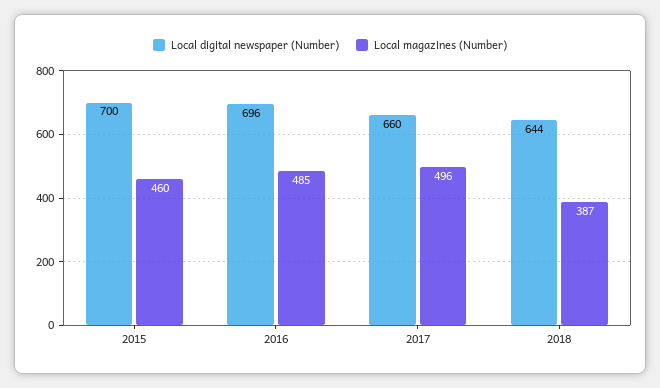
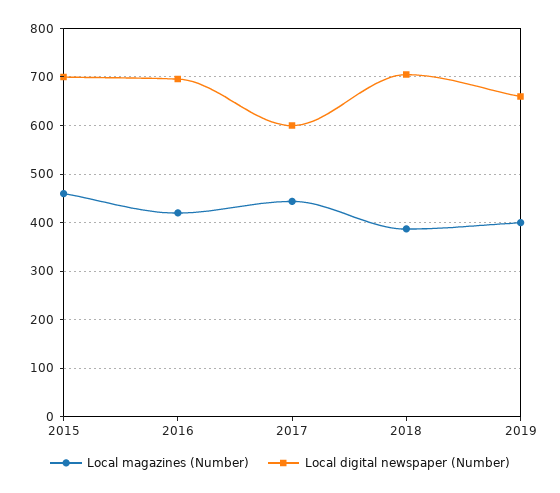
Local magazines (Number), 2016: 485 -> 420
Local digital newspaper (Number), 2017: 660 -> 600
Local magazines (Number), 2017: 496 -> 440
Local digital newspaper (Number), 2018: 644 -> 700
Local magazines (Number), 2019: none -> 400
Local digital newspaper (Number), 2019: none -> 660

